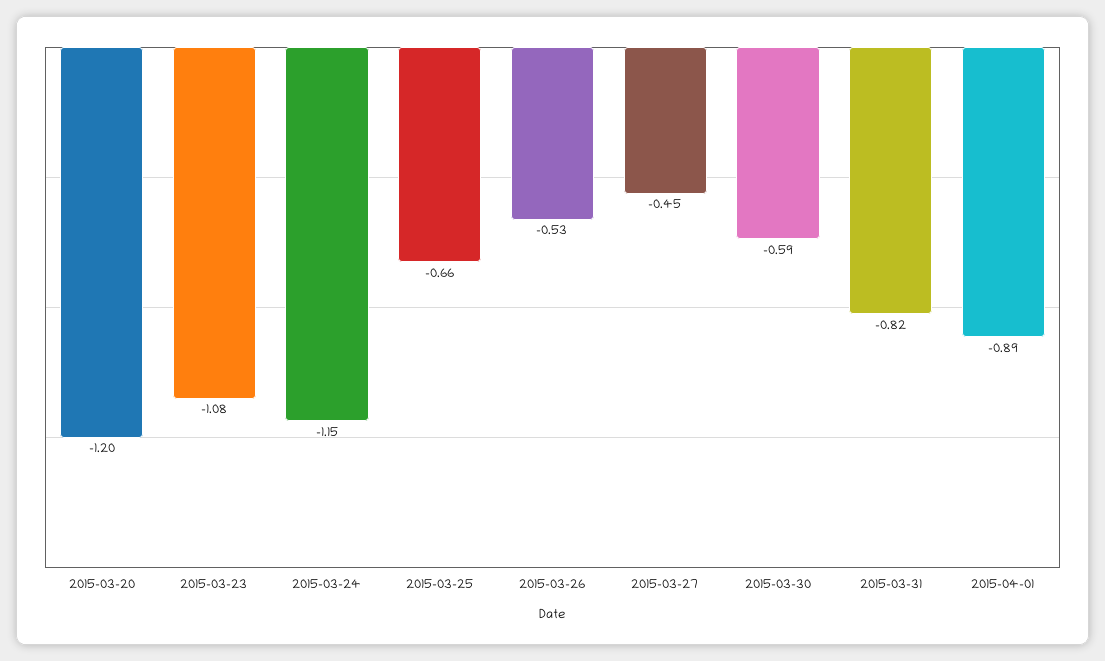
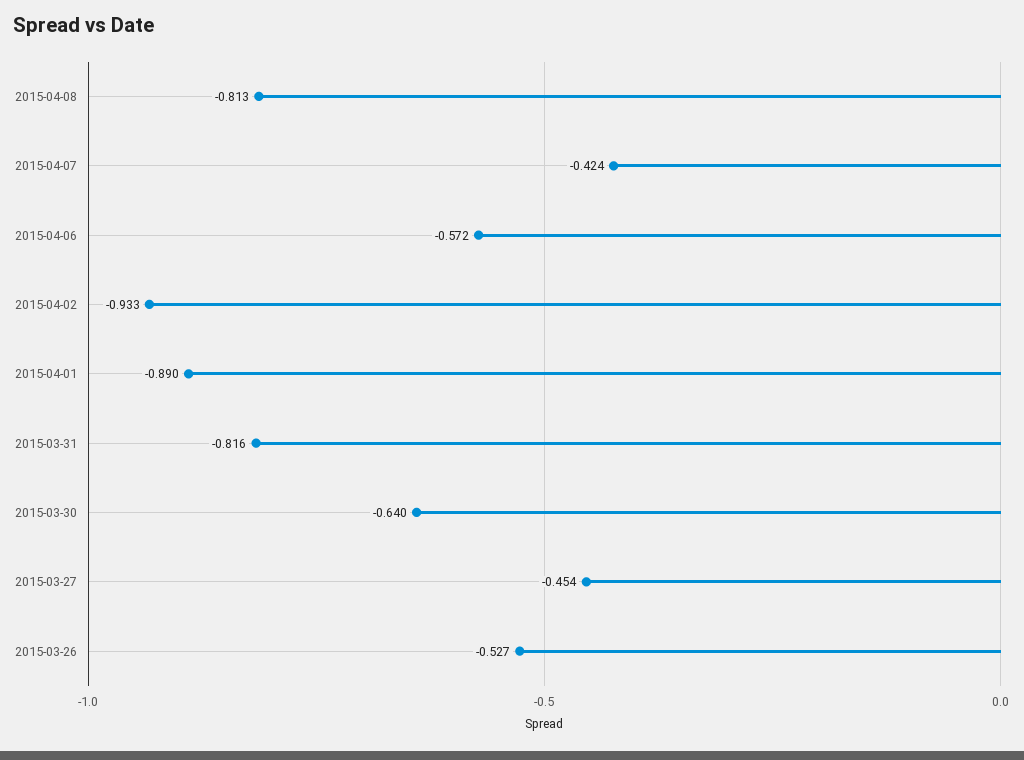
2015-03-20: -1.2 -> none
2015-03-23: -1.08 -> none
2015-03-24: -1.15 -> none
2015-03-25: -0.66 -> none
2015-03-30: -0.59 -> -0.64
2015-04-08: none -> -0.813
2015-04-07: none -> -0.424
2015-04-06: none -> -0.572
2015-04-02: none -> -0.933

